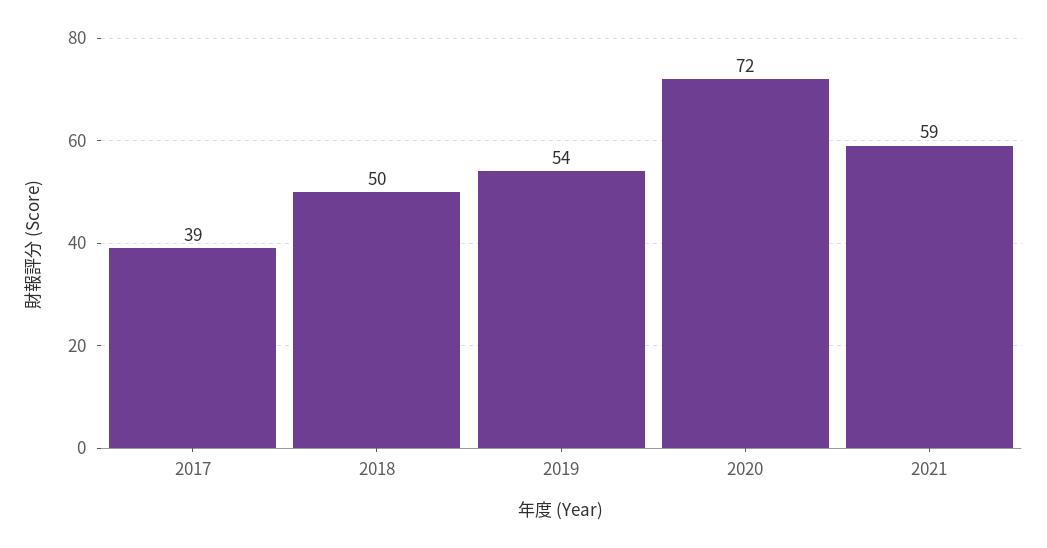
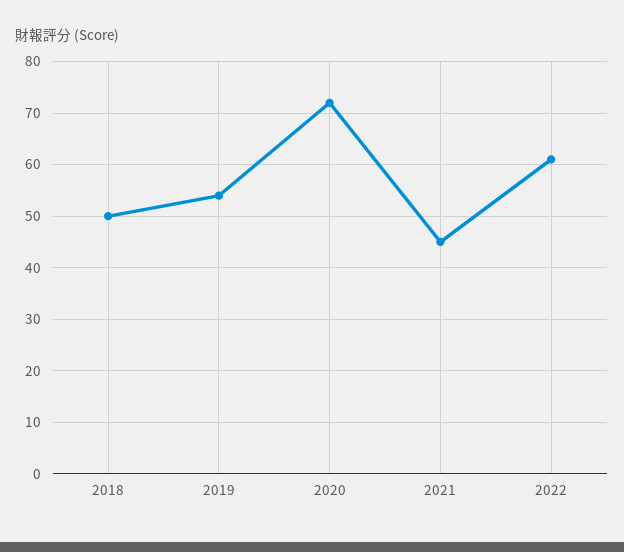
2017: 39 -> none
2021: 59 -> 45
2022: none -> 60

